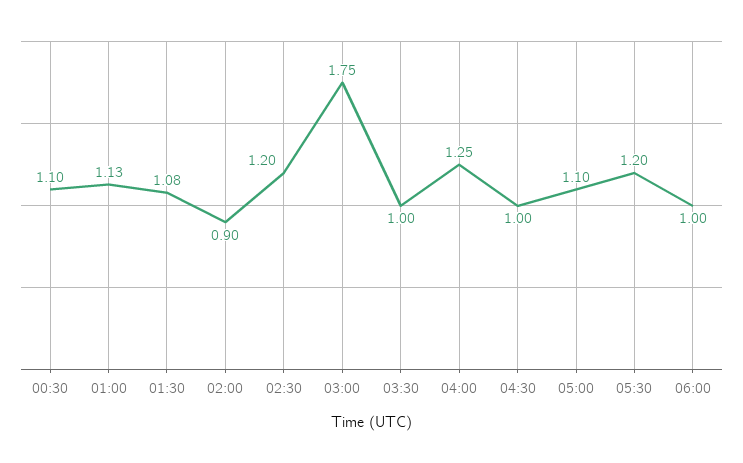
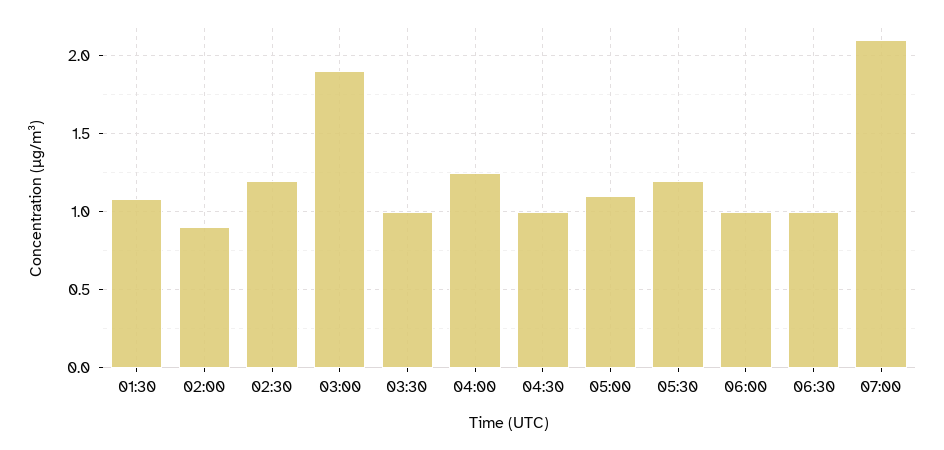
00:30: 1.1 -> none
01:00: 1.13 -> none
03:00: 1.75 -> 1.9
06:30: none -> 1
07:00: none -> 2.1

